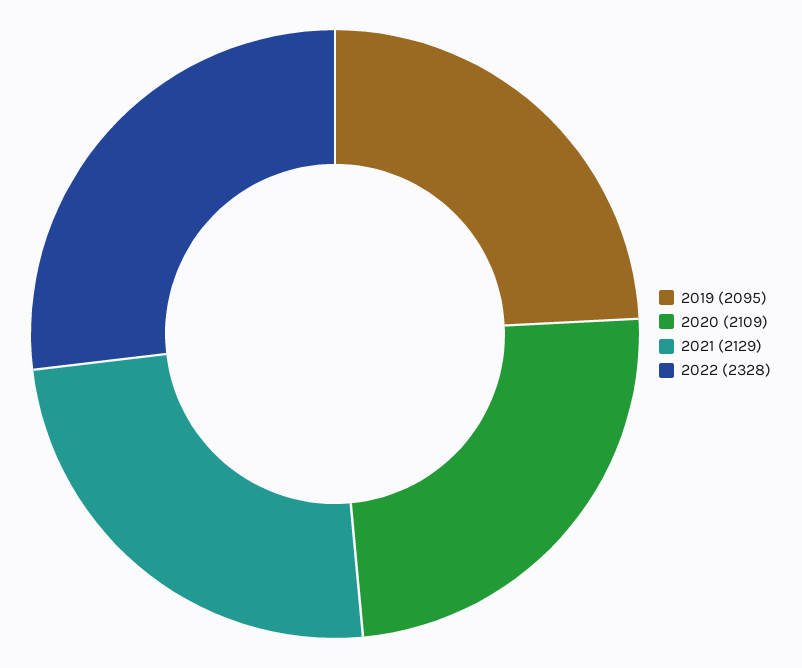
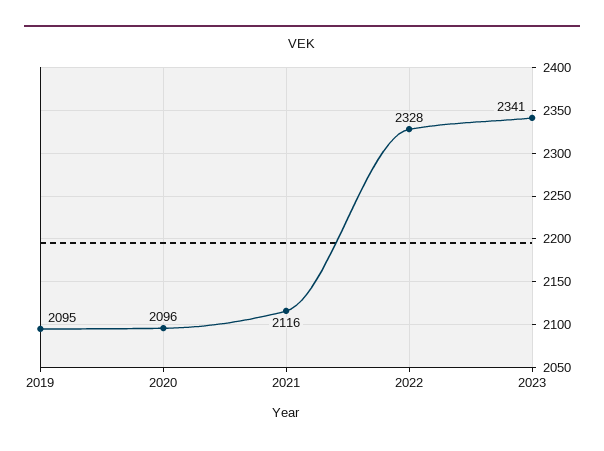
2020: 2109 -> 2096
2021: 2129 -> 2116
2023: none -> 2341

